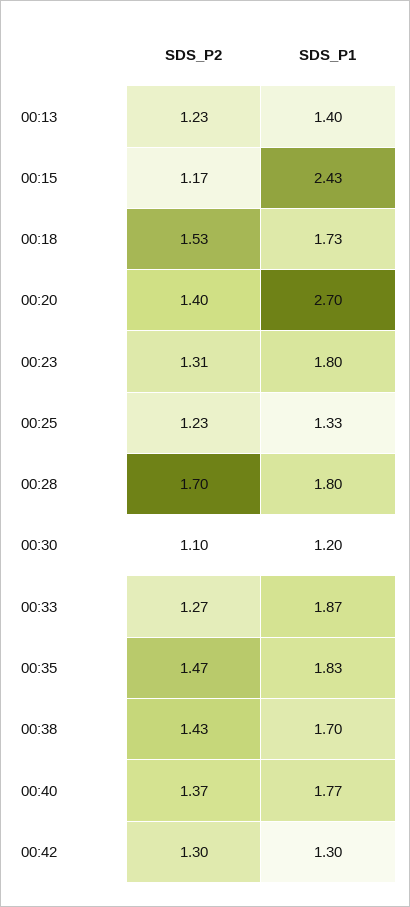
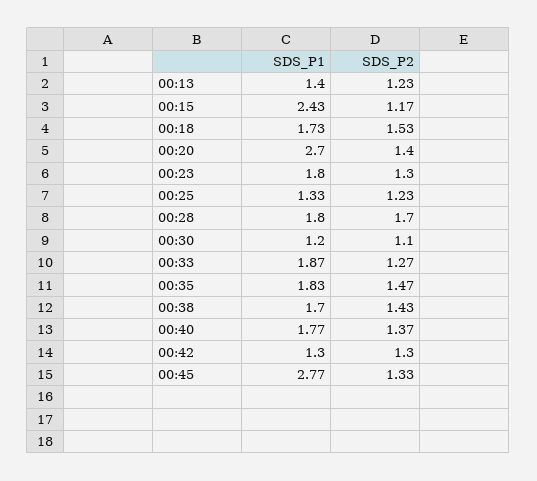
SDS_P2, 00:23: 1.31 -> 1.3
SDS_P1, 00:45: none -> 2.77
SDS_P2, 00:45: none -> 1.33

